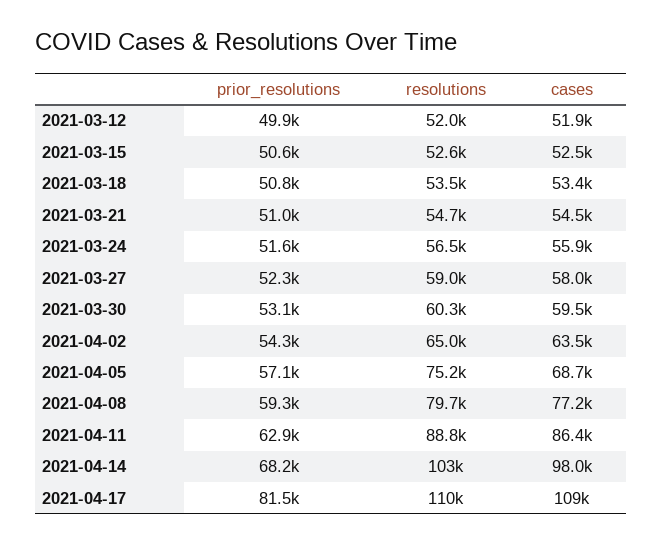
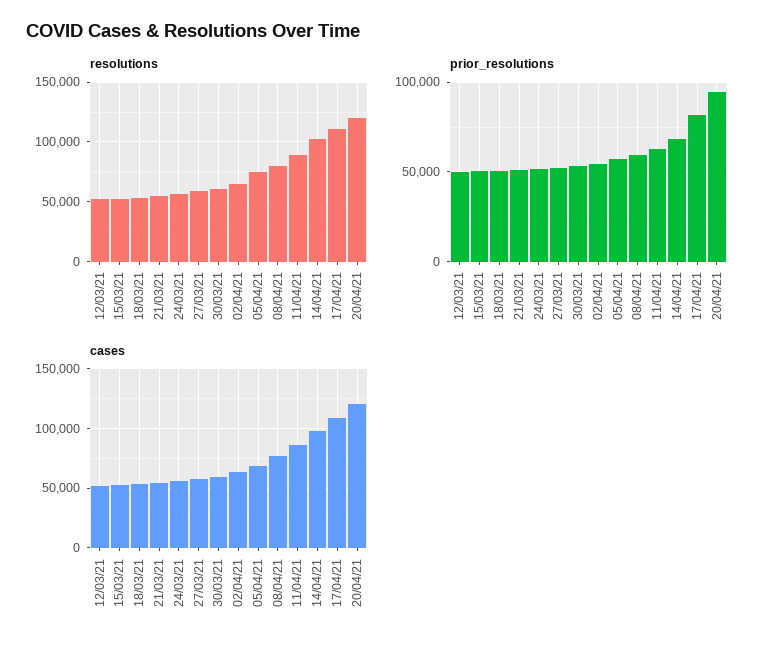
resolutions, 20/04/21: none -> 120000
prior_resolutions, 20/04/21: none -> 95000
cases, 20/04/21: none -> 120000

